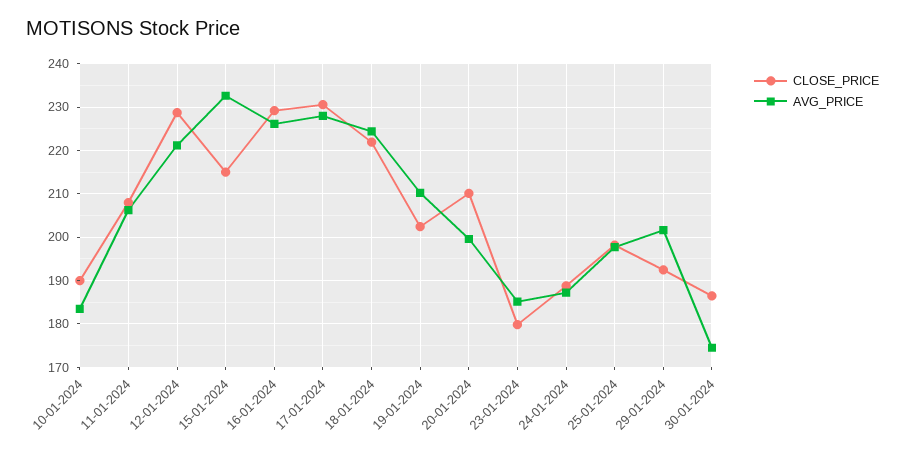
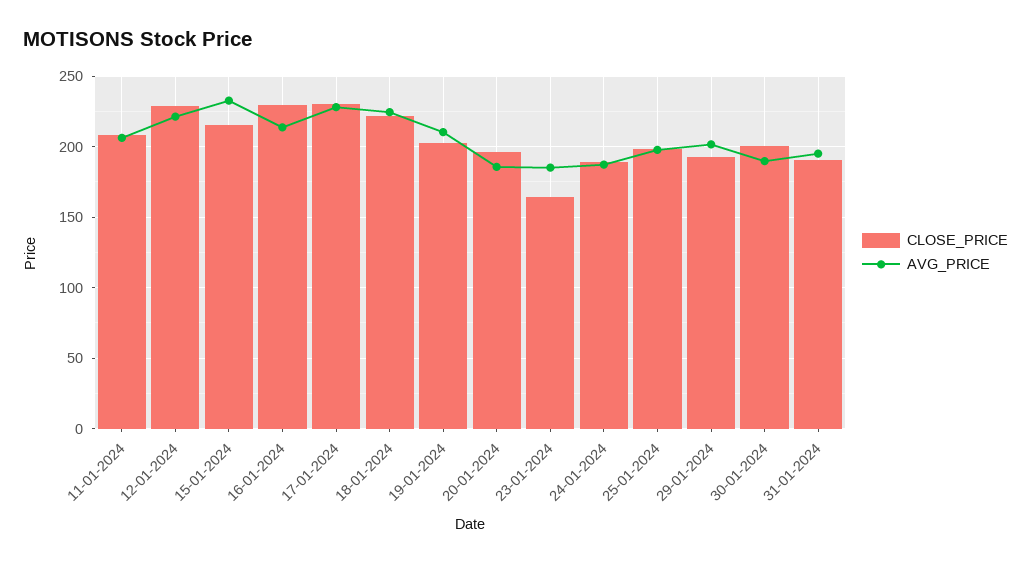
CLOSE_PRICE, 10-01-2024: 190 -> none
AVG_PRICE, 10-01-2024: 184 -> none
AVG_PRICE, 16-01-2024: 226 -> 215
CLOSE_PRICE, 20-01-2024: 210 -> 195
AVG_PRICE, 20-01-2024: 200 -> 185
CLOSE_PRICE, 23-01-2024: 180 -> 165
CLOSE_PRICE, 30-01-2024: 186 -> 200
AVG_PRICE, 30-01-2024: 174 -> 190
CLOSE_PRICE, 31-01-2024: none -> 190
AVG_PRICE, 31-01-2024: none -> 195

